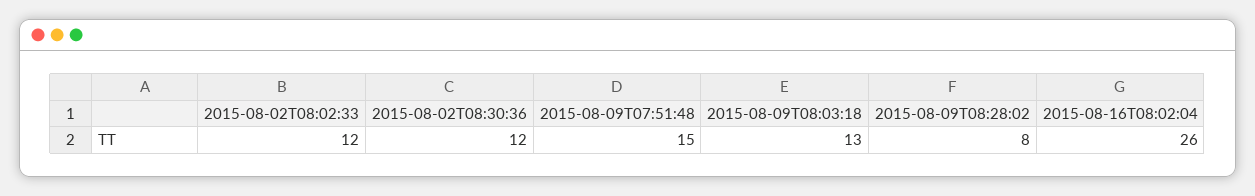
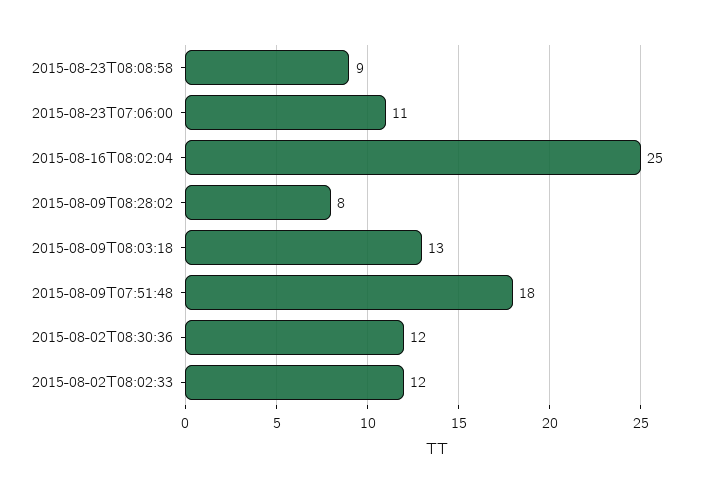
2015-08-09T07:51:48: 15 -> 18
2015-08-16T08:02:04: 26 -> 25
2015-08-23T08:08:58: none -> 9
2015-08-23T07:06:00: none -> 11

